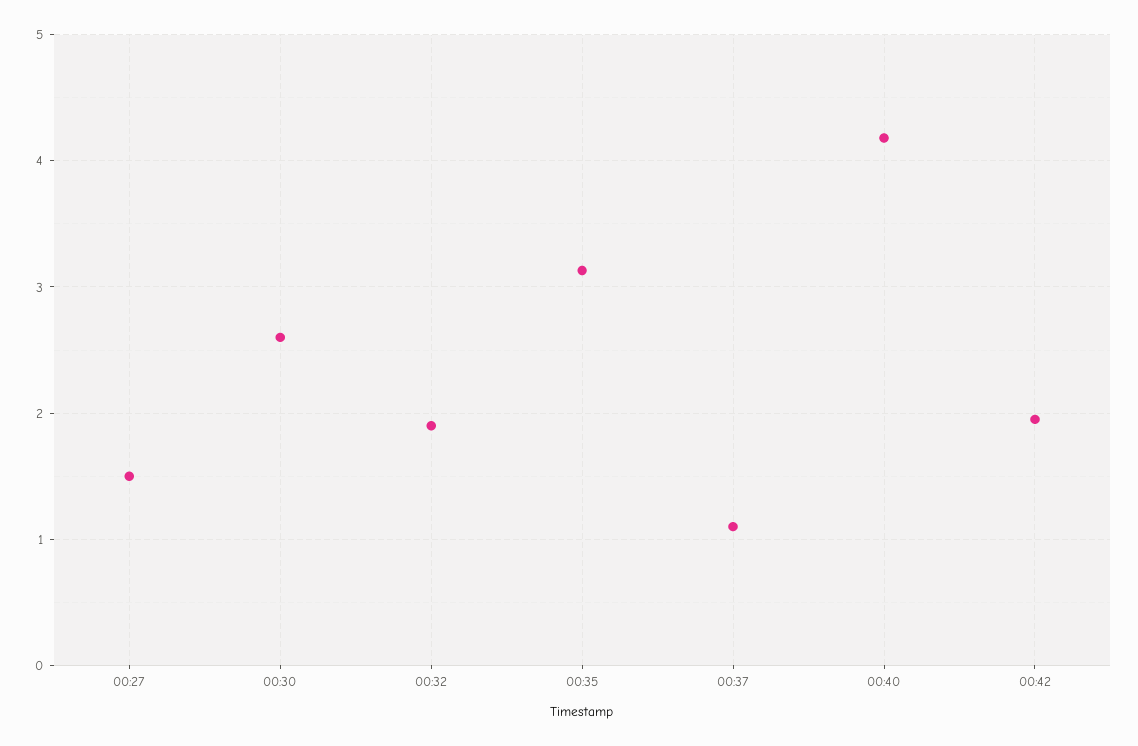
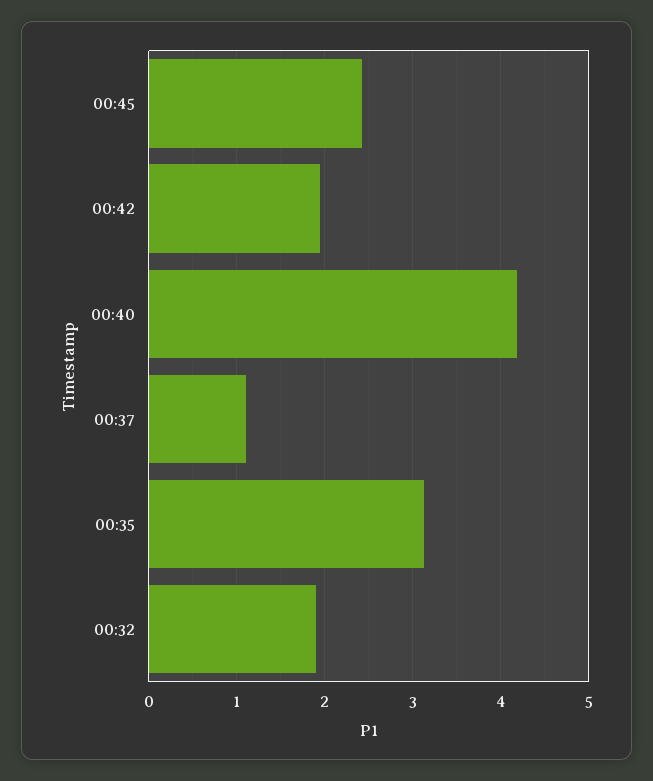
00:27: 1.5 -> none
00:30: 2.6 -> none
00:45: none -> 2.4

